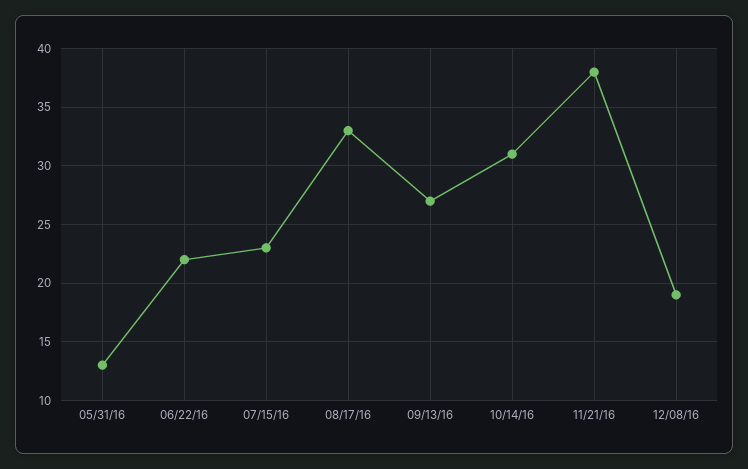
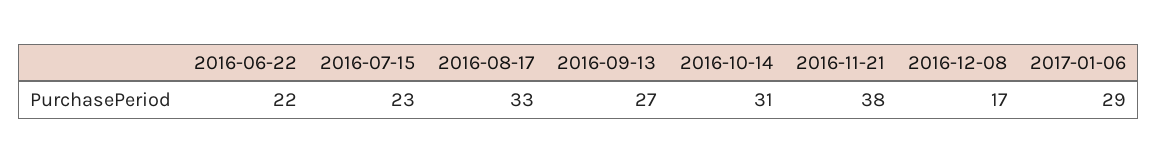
05/31/16: 13 -> none
12/08/16: 19 -> 17
2017-01-06: none -> 29

